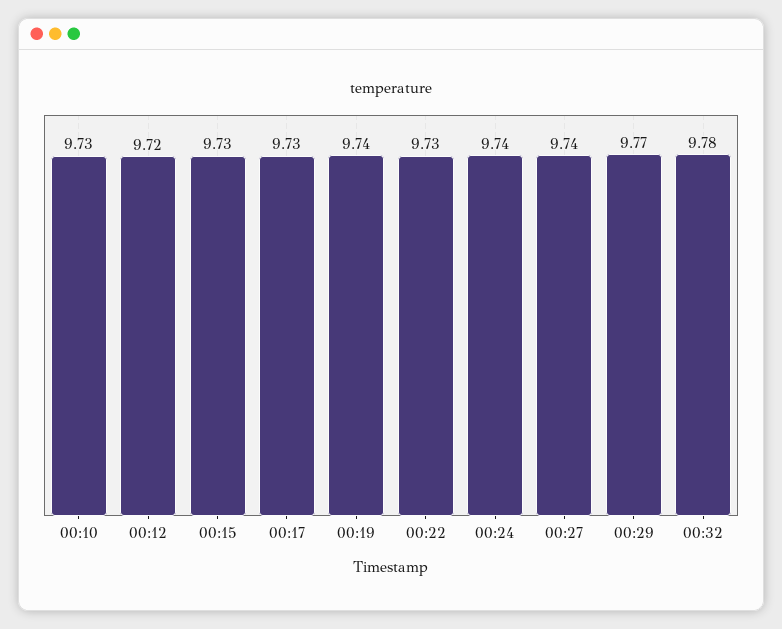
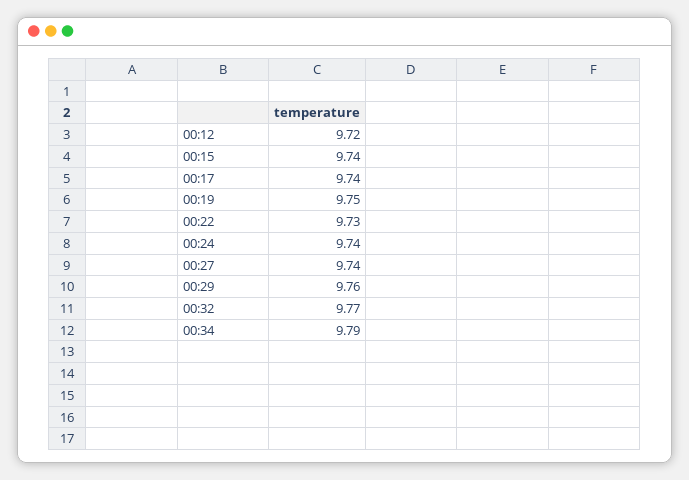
00:10: 9.73 -> none
00:15: 9.73 -> 9.74
00:17: 9.73 -> 9.74
00:19: 9.74 -> 9.75
00:29: 9.77 -> 9.76
00:32: 9.78 -> 9.77
00:34: none -> 9.79

